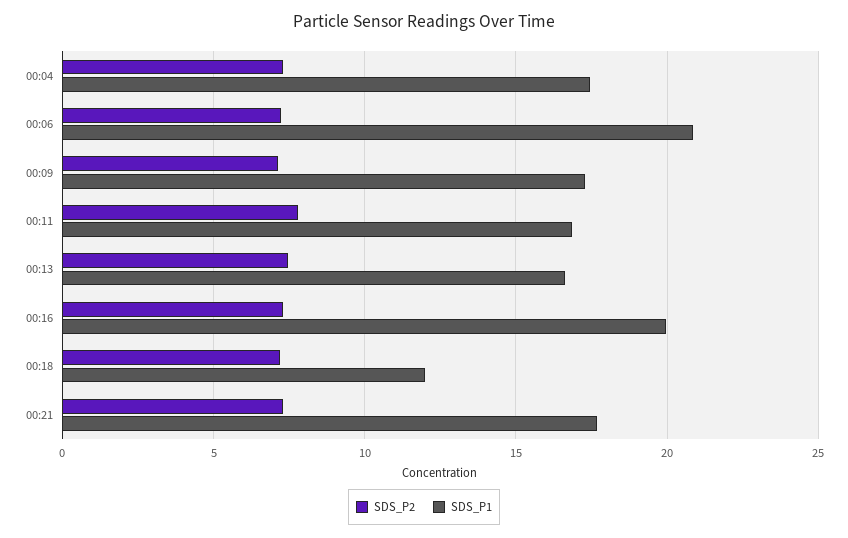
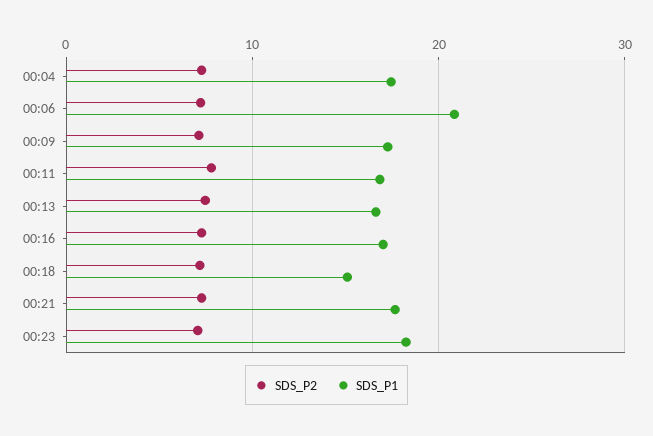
SDS_P1, 00:16: 20 -> 17
SDS_P1, 00:18: 12 -> 15
SDS_P2, 00:23: none -> 7
SDS_P1, 00:23: none -> 18

